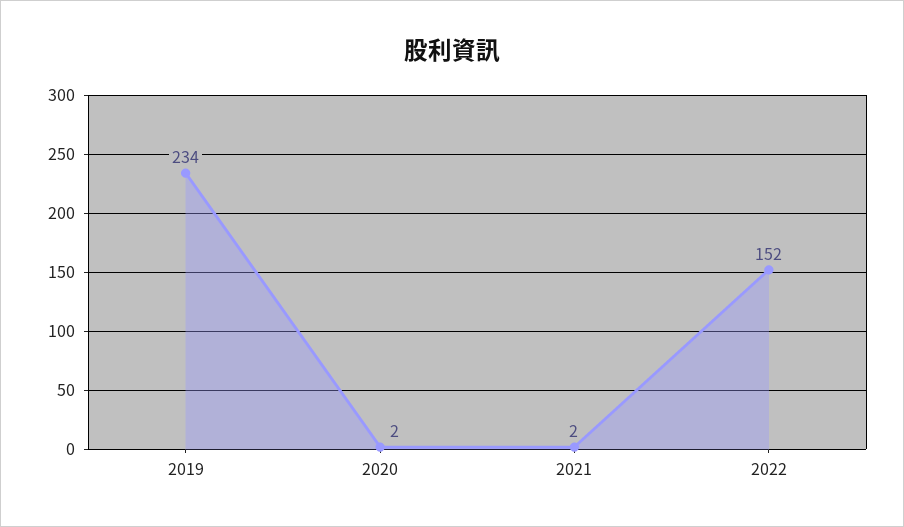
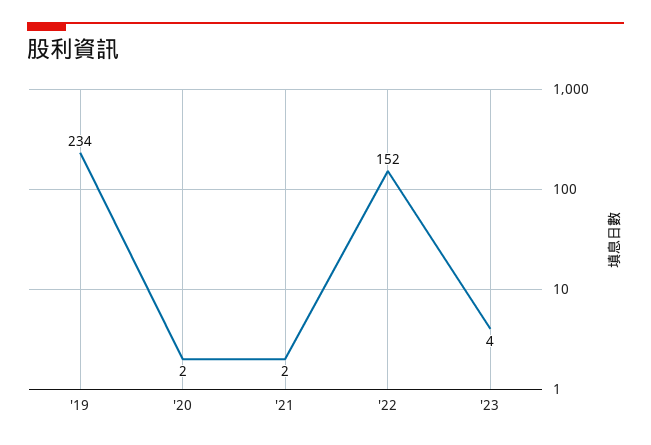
'23: none -> 4

